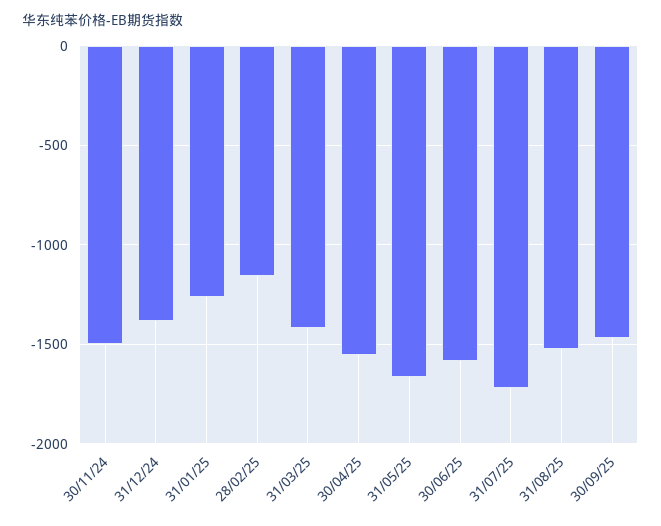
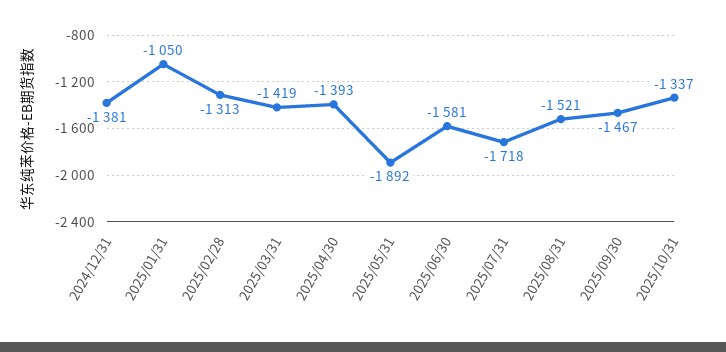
30/11/24: -1500 -> none
31/01/25: -1250 -> -1050
28/02/25: -1150 -> -1313
30/04/25: -1550 -> -1393
31/05/25: -1650 -> -1892
2025/10/31: none -> -1337

